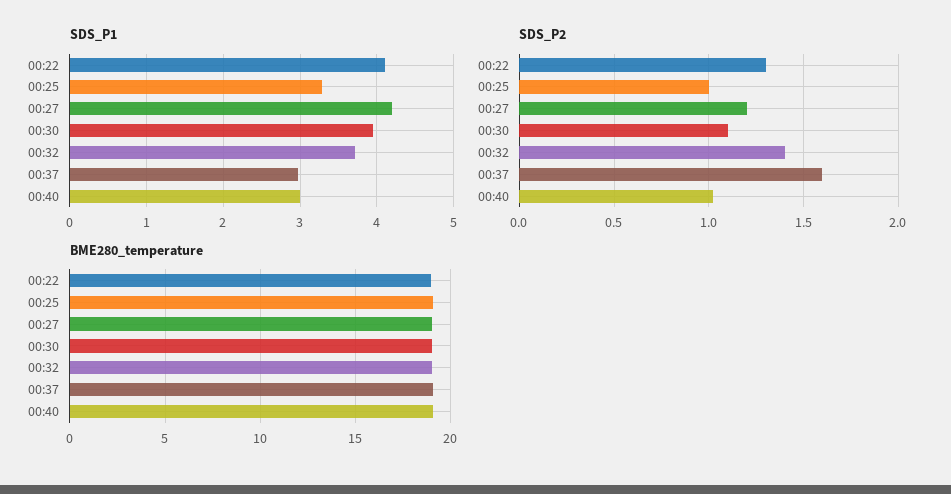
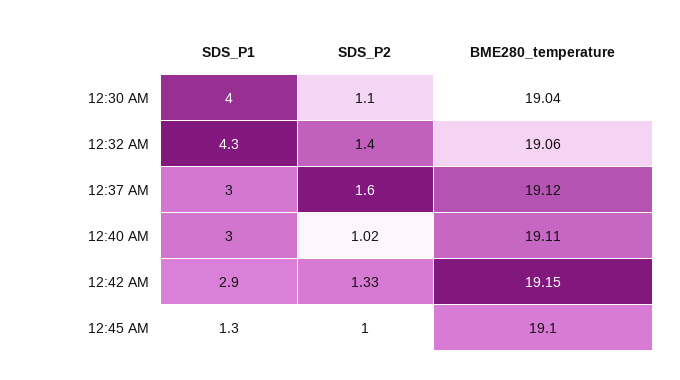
SDS_P1, 00:22: 4.1 -> none
SDS_P1, 00:25: 3.3 -> none
SDS_P1, 00:27: 4.2 -> none
SDS_P1, 00:32: 3.7 -> 4.3
SDS_P2, 00:22: 1.3 -> none
SDS_P2, 00:25: 1 -> none
SDS_P2, 00:27: 1.2 -> none
BME280_temperature, 00:22: 19 -> none
BME280_temperature, 00:25: 19 -> none
BME280_temperature, 00:27: 19 -> none
SDS_P1, 12:42 AM: none -> 2.9
SDS_P2, 12:42 AM: none -> 1.33
BME280_temperature, 12:42 AM: none -> 19.15
SDS_P1, 12:45 AM: none -> 1.3
SDS_P2, 12:45 AM: none -> 1
BME280_temperature, 12:45 AM: none -> 19.1

